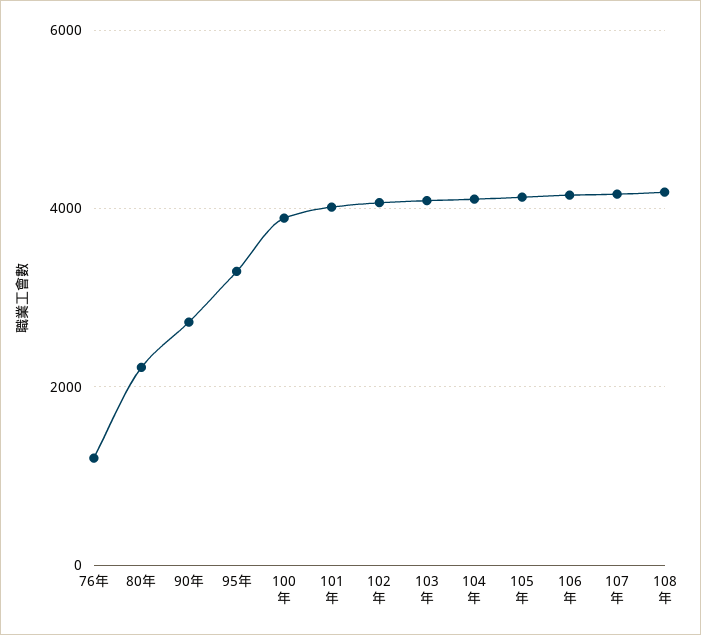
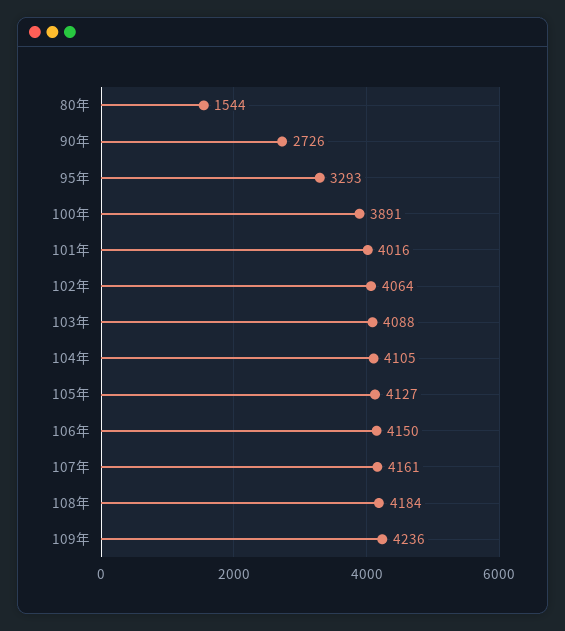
76年: 1200 -> none
80年: 2200 -> 1544
109年: none -> 4236

